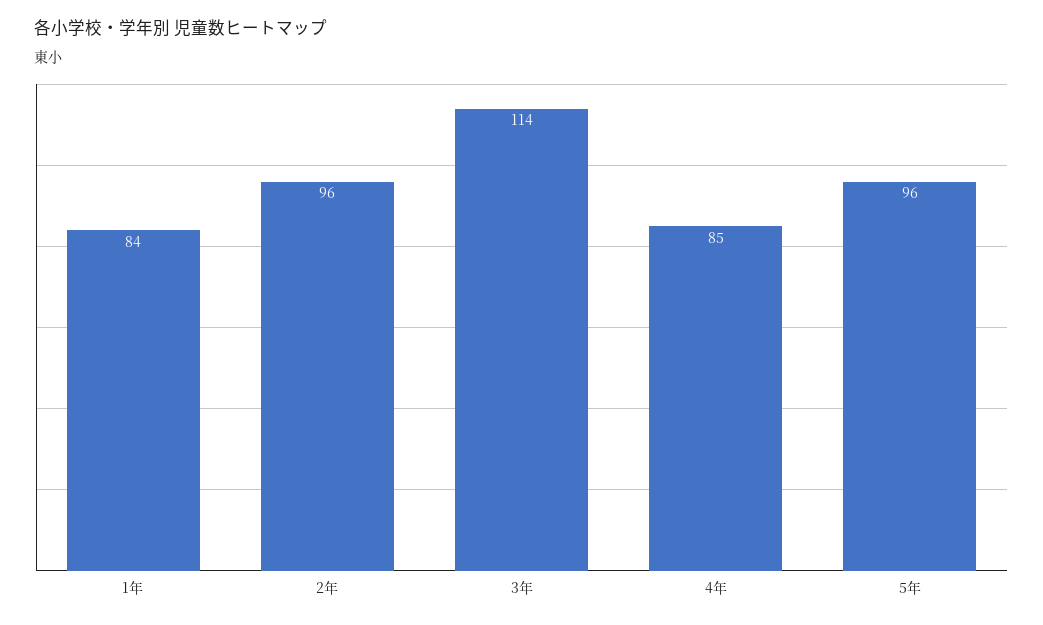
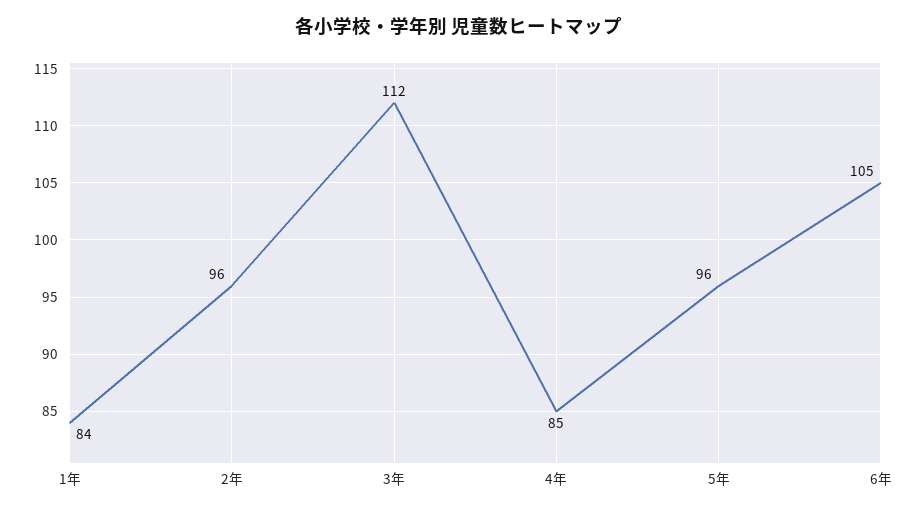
3年: 114 -> 112
6年: none -> 105

